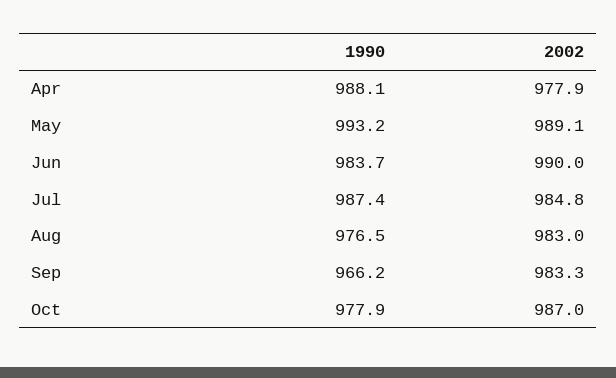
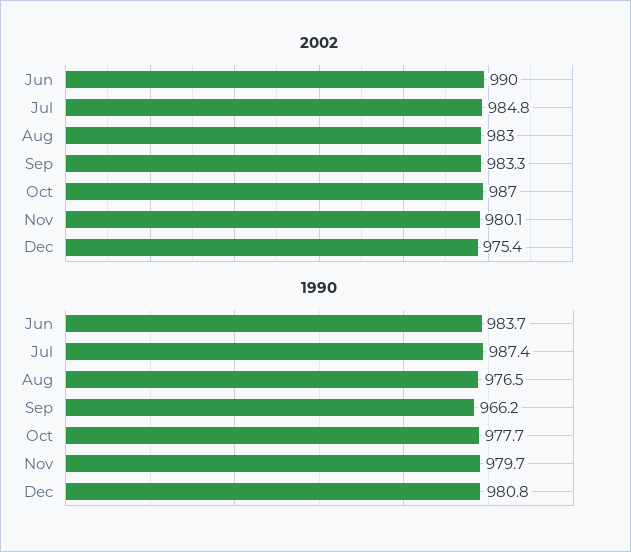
1990, Apr: 988.1 -> none
2002, Apr: 977.9 -> none
1990, May: 993.2 -> none
2002, May: 989.1 -> none
1990, Oct: 977.9 -> 977.7
2002, Nov: none -> 980.1
2002, Dec: none -> 975.4
1990, Nov: none -> 979.7
1990, Dec: none -> 980.8

